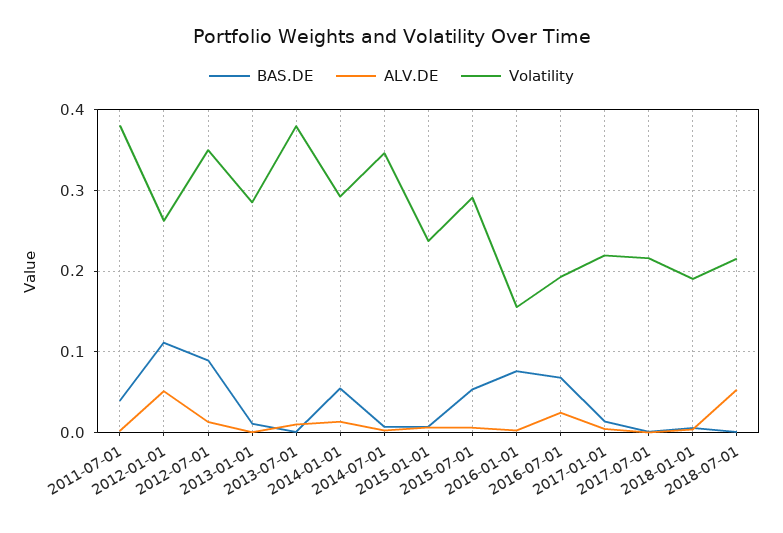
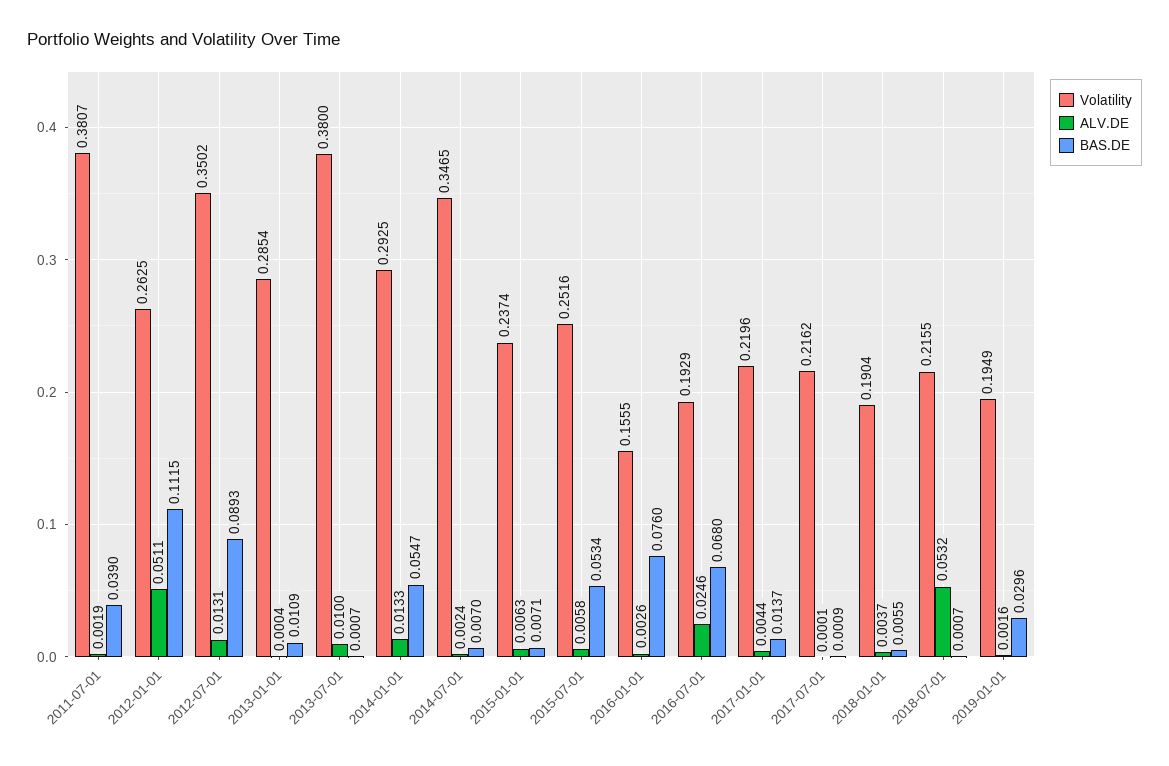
Volatility, 2015-07-01: 0.29 -> 0.2516
Volatility, 2019-01-01: none -> 0.1949
ALV.DE, 2019-01-01: none -> 0.0016
BAS.DE, 2019-01-01: none -> 0.0296

